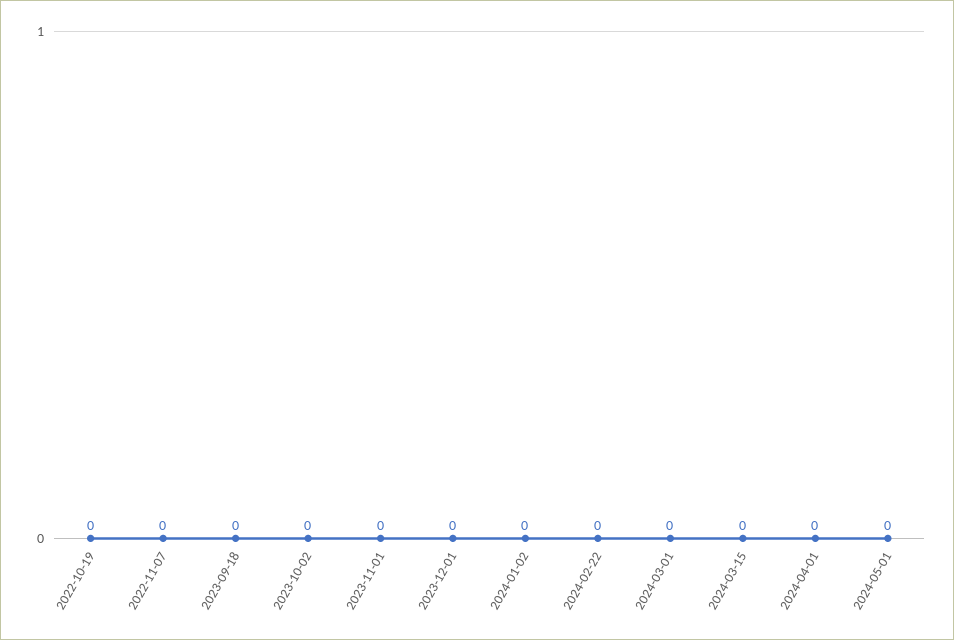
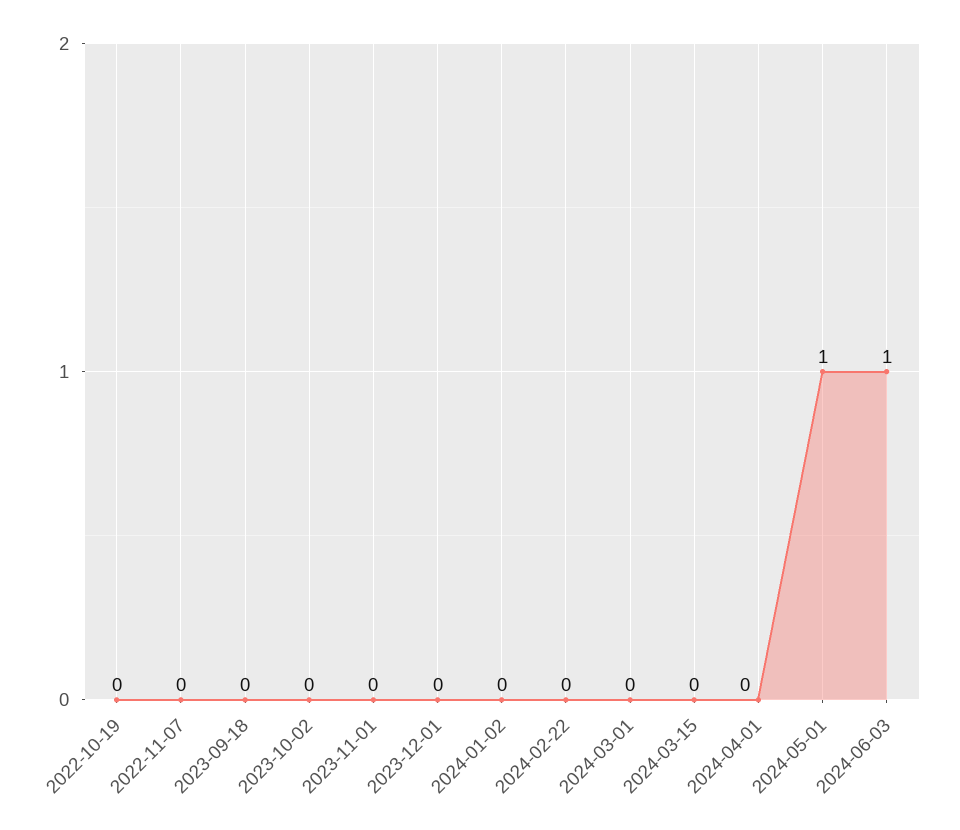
2024-05-01: 0 -> 1
2024-06-03: none -> 1

